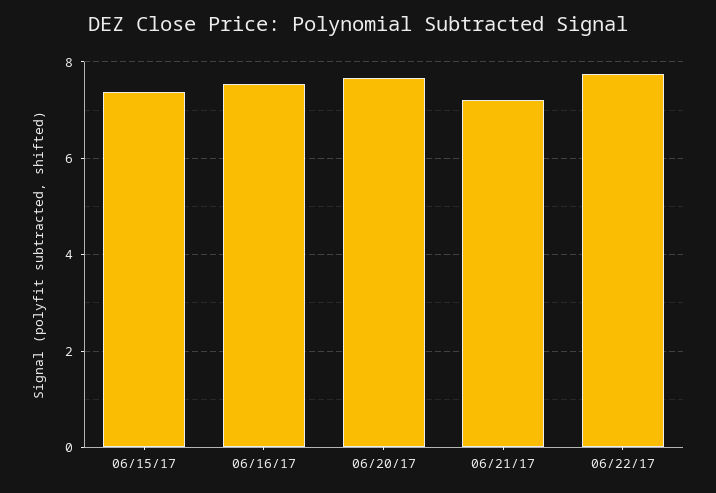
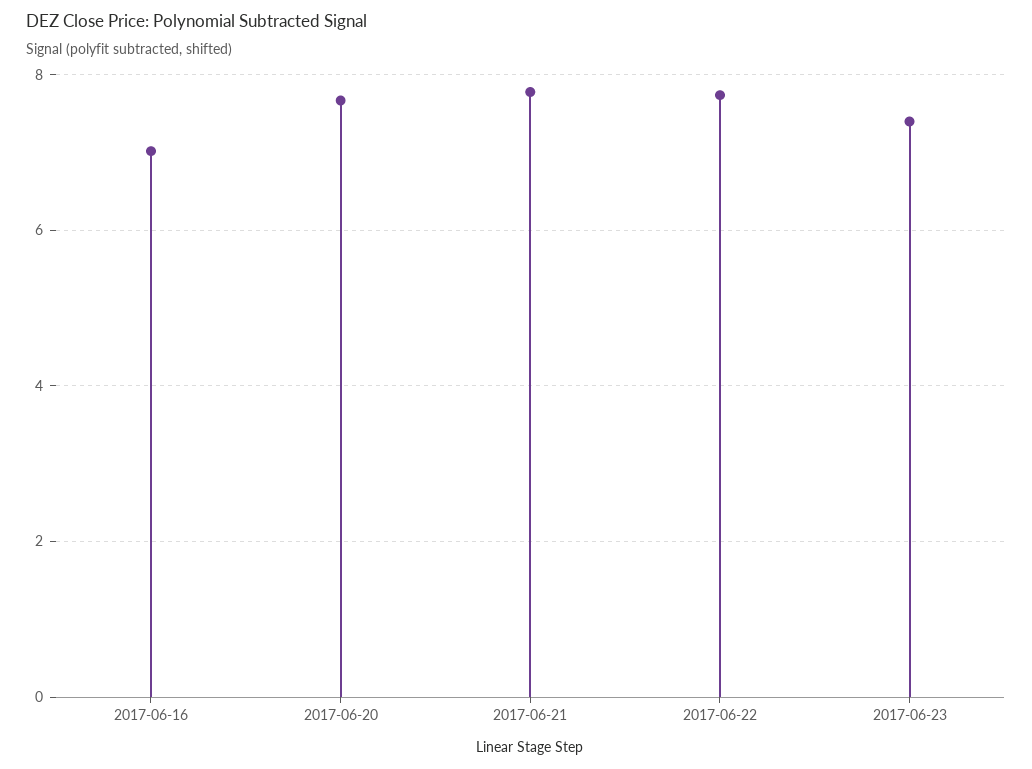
06/15/17: 7.4 -> none
06/16/17: 7.6 -> 7
06/21/17: 7.2 -> 7.8
2017-06-23: none -> 7.4

